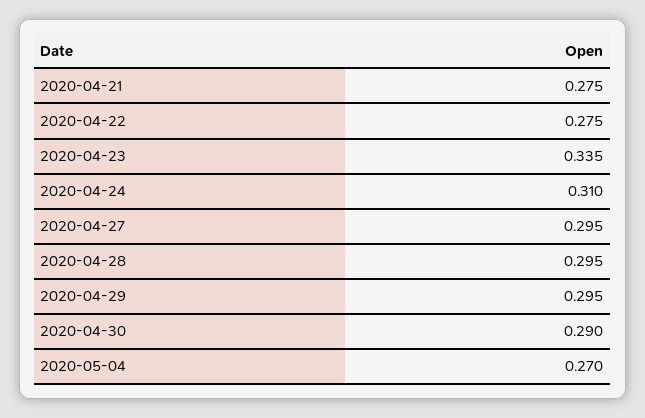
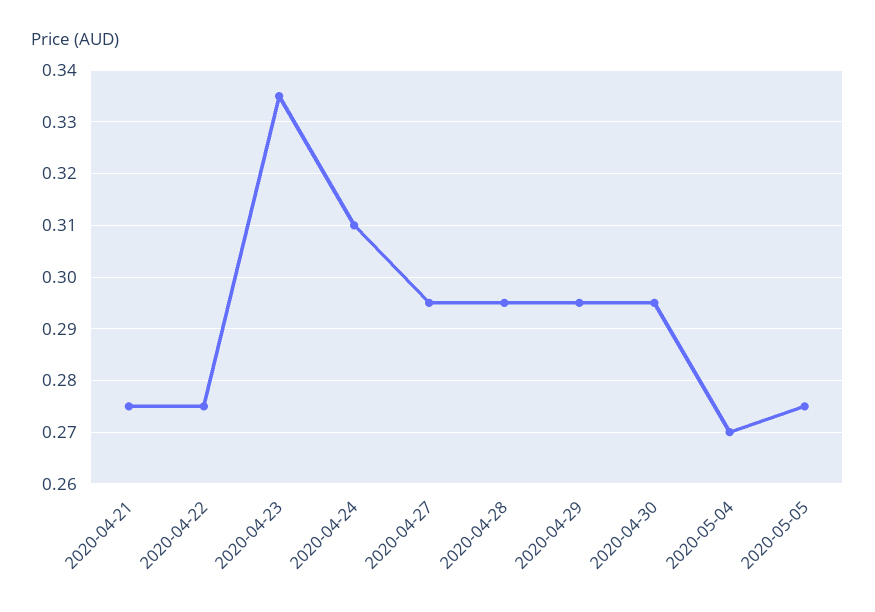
2020-04-30: 0.29 -> 0.295
2020-05-05: none -> 0.275

